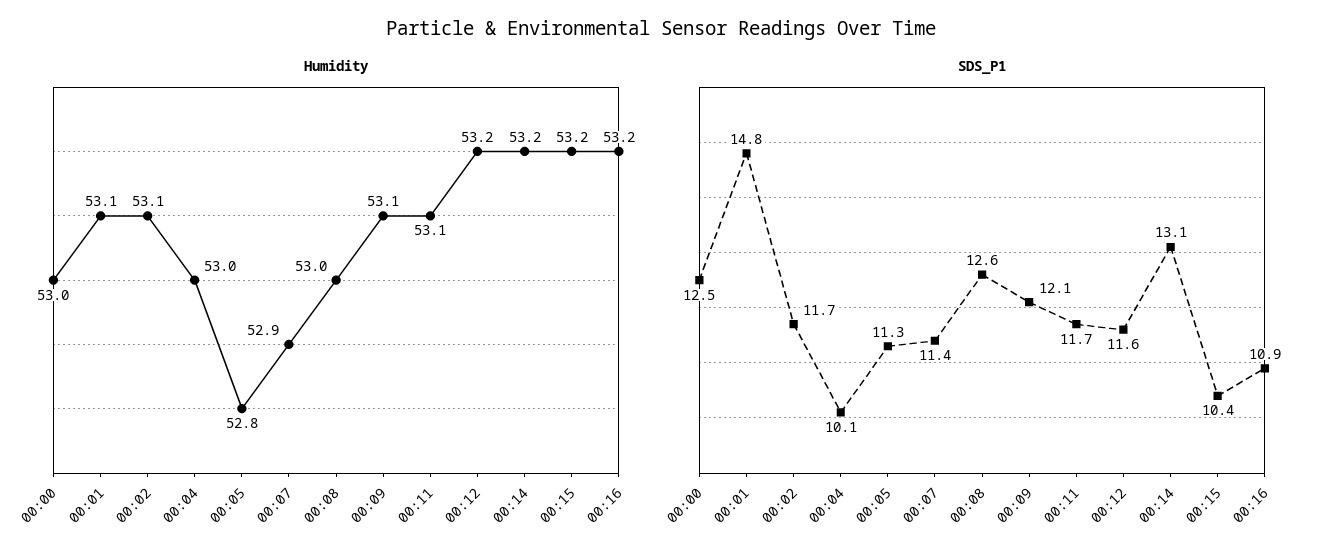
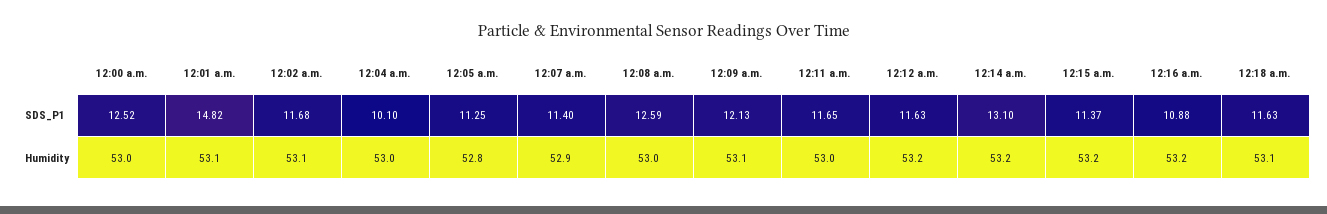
Humidity, 00:11: 53.1 -> 53
SDS_P1, 00:15: 10.4 -> 11.37
SDS_P1, 12:18 a.m.: none -> 11.63
Humidity, 12:18 a.m.: none -> 53.1

